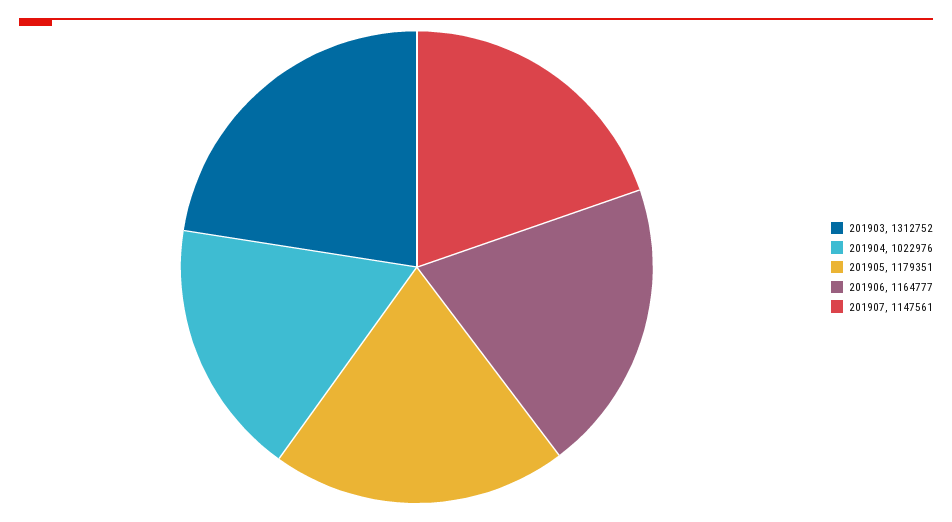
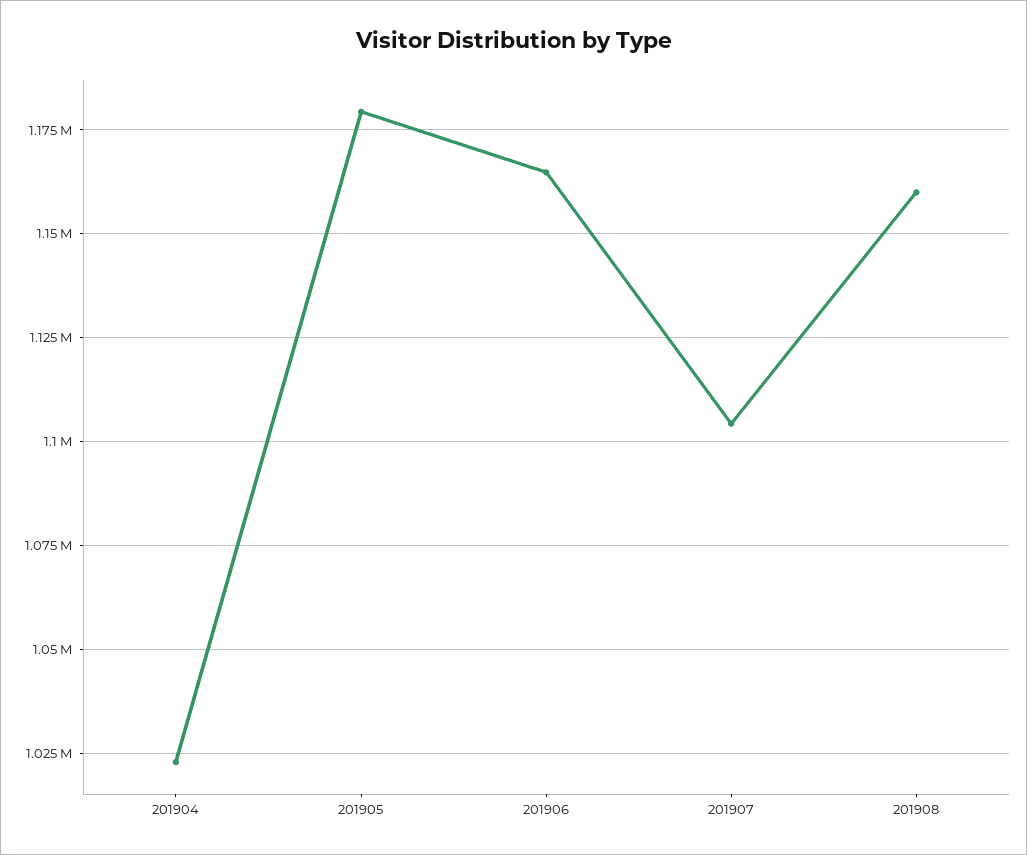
201903: 1312752 -> none
201907: 1147561 -> 1105000
201908: none -> 1160000

